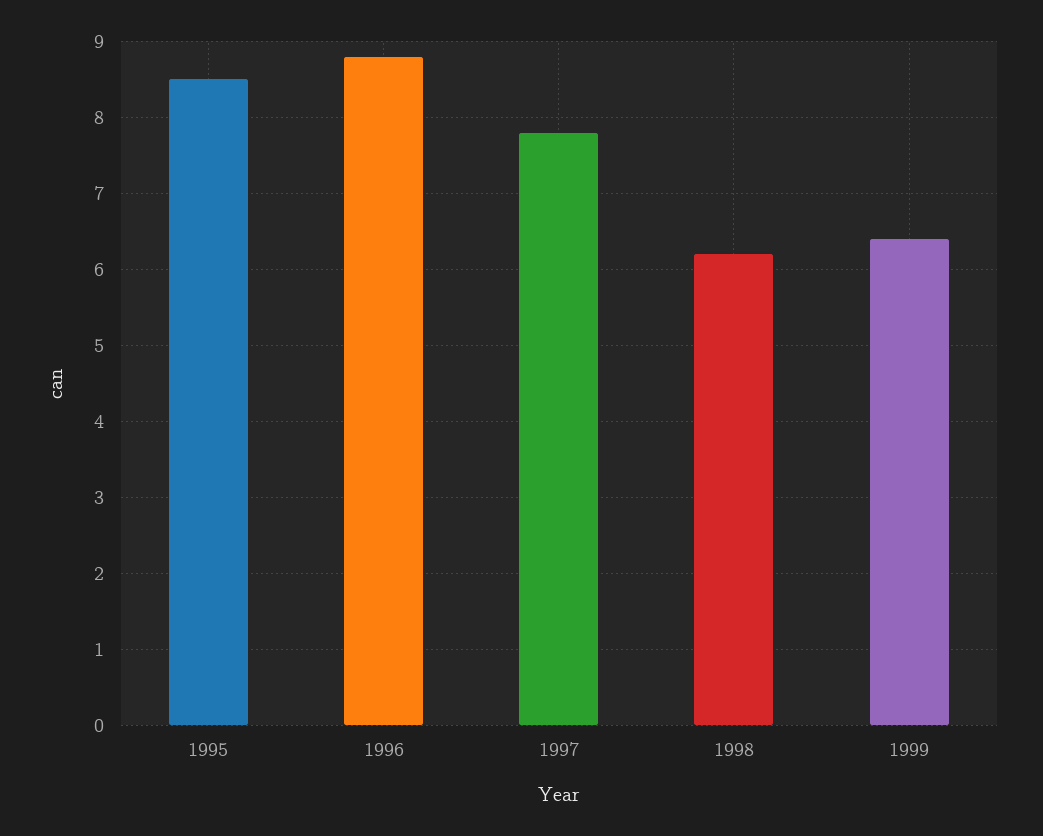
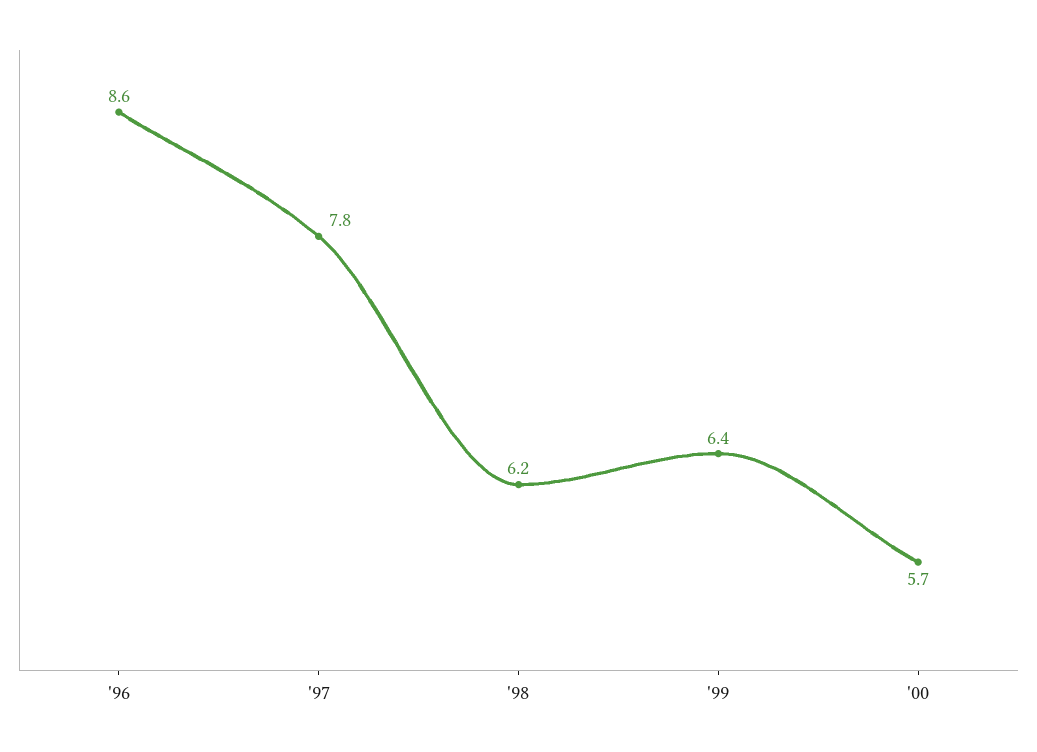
1995: 8.5 -> none
1996: 8.8 -> 8.6
'00: none -> 5.7

